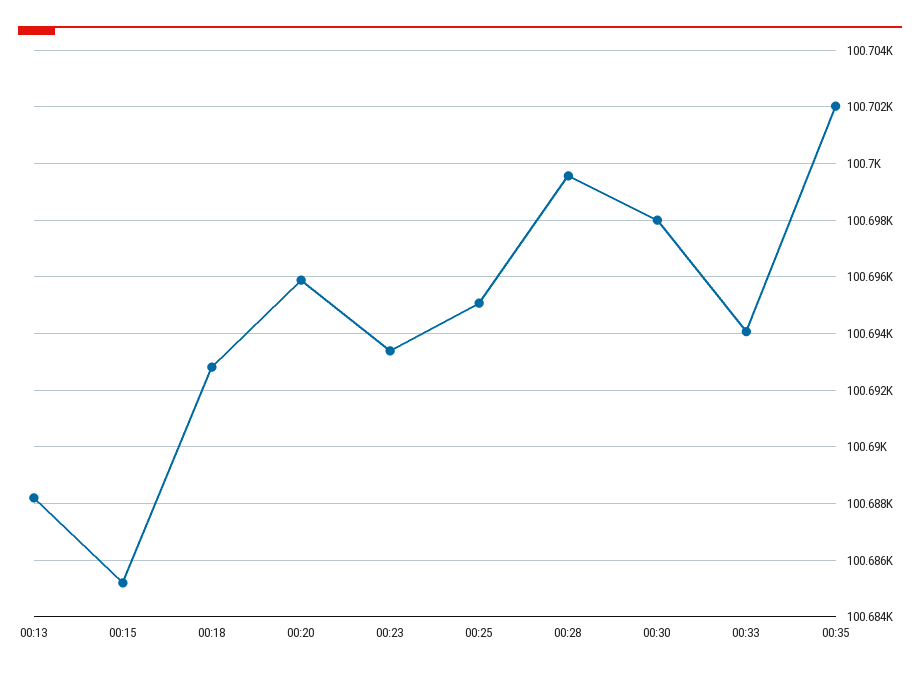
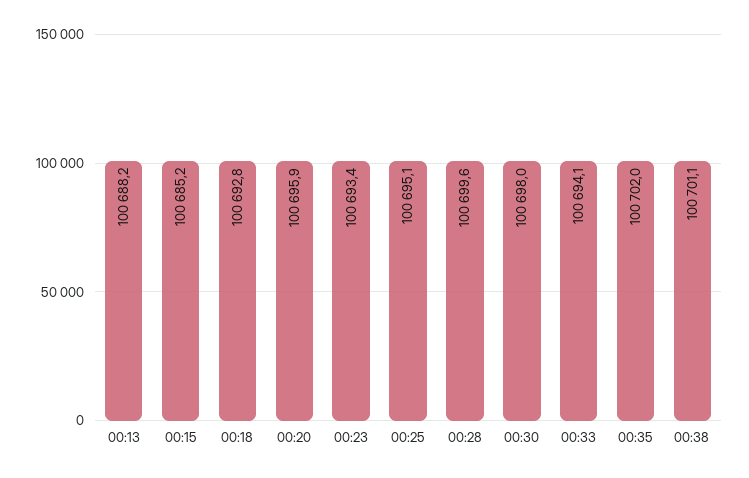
00:38: none -> 100701.1

